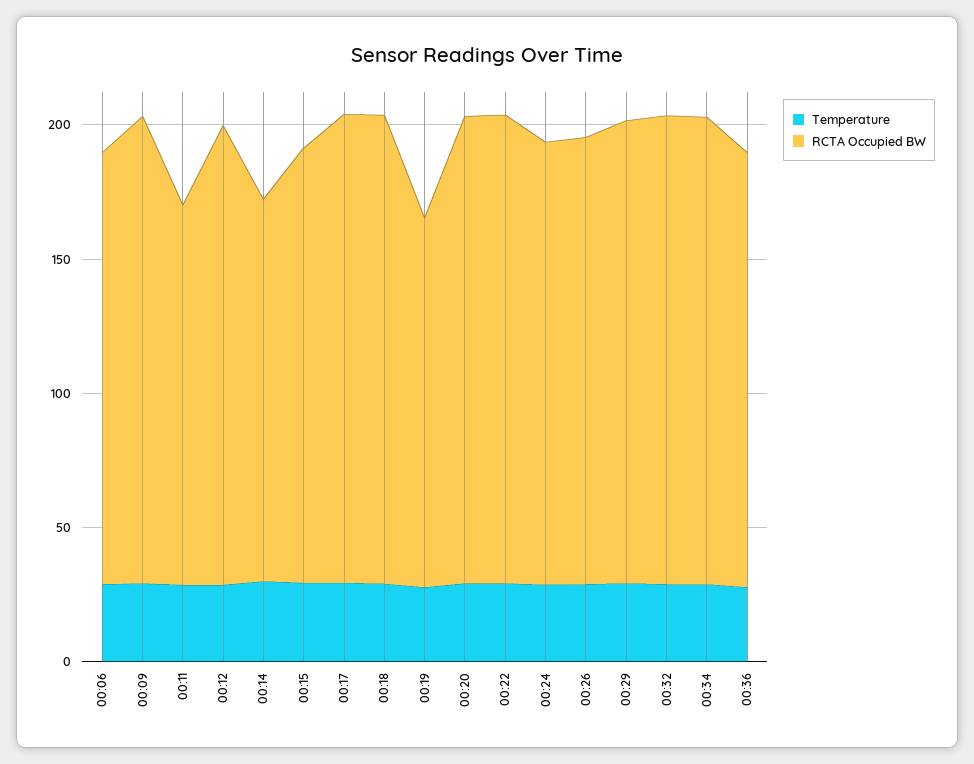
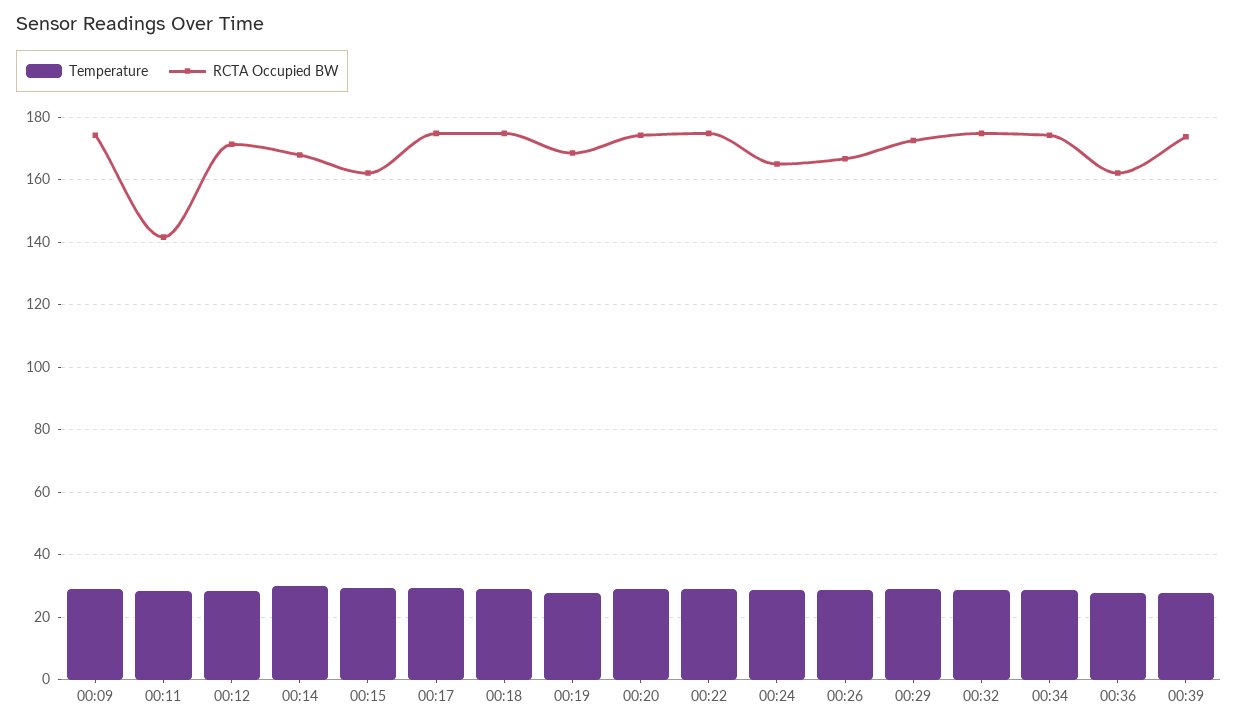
Temperature, 00:06: 30 -> none
RCTA Occupied BW, 00:06: 160 -> none
RCTA Occupied BW, 00:14: 140 -> 168
RCTA Occupied BW, 00:19: 140 -> 168
Temperature, 00:39: none -> 28
RCTA Occupied BW, 00:39: none -> 174

